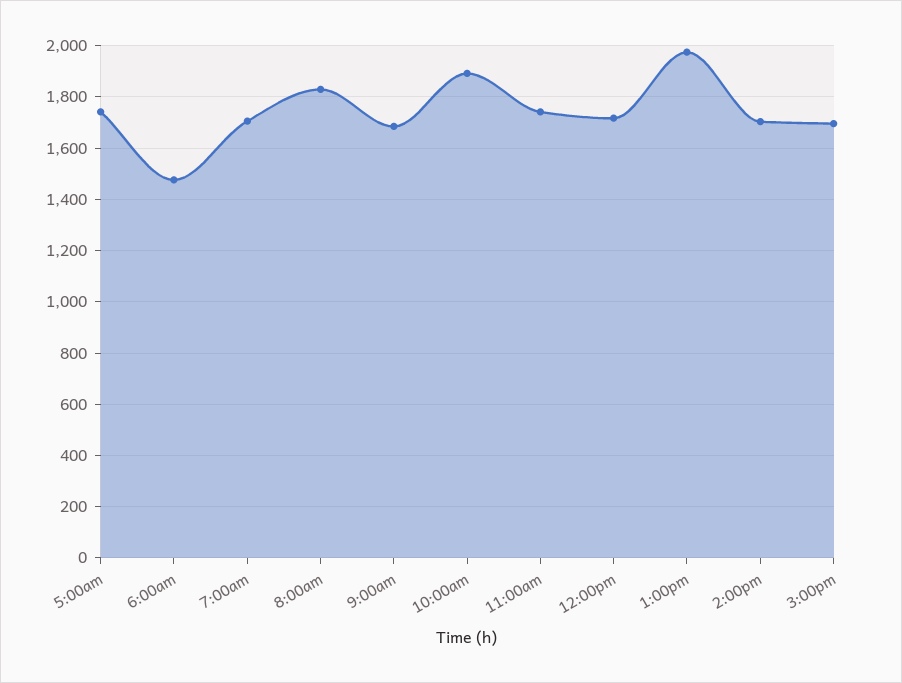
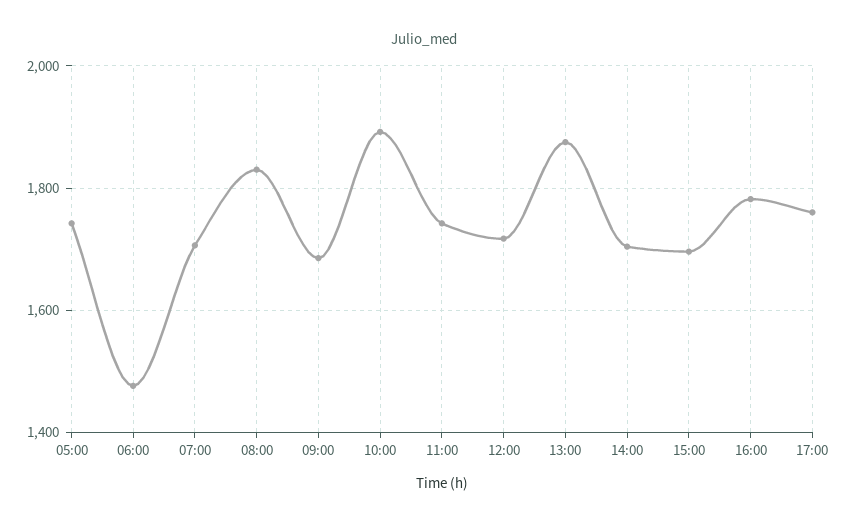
1:00pm: 1975 -> 1880
16:00: none -> 1780
17:00: none -> 1760

